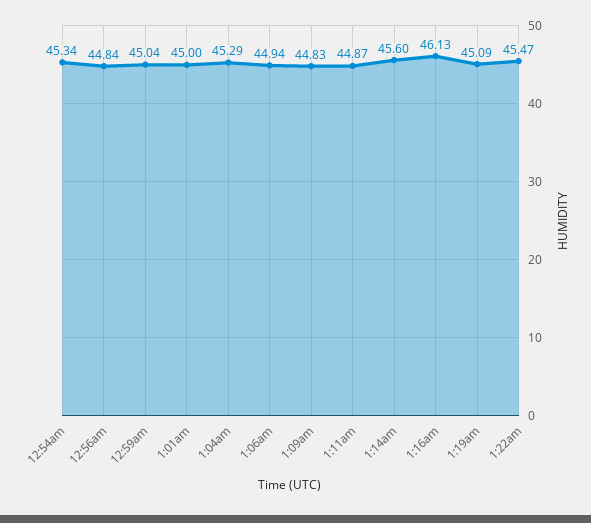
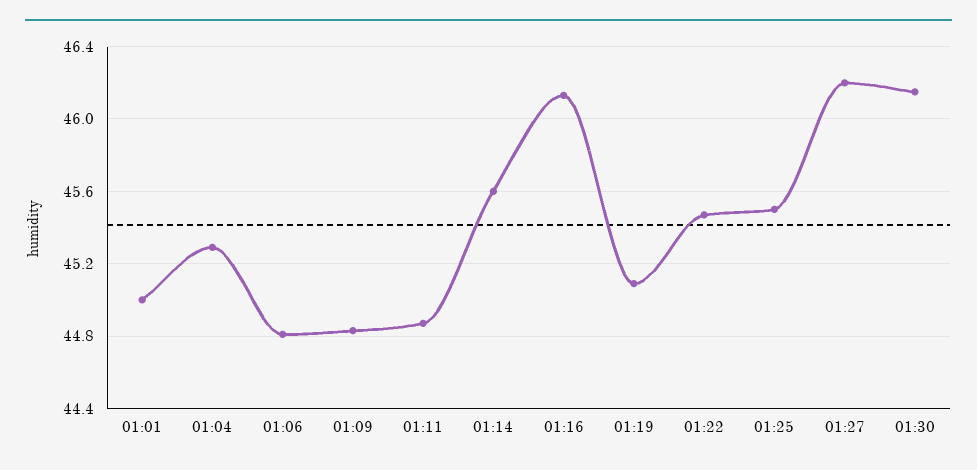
12:54am: 45.34 -> none
12:56am: 44.84 -> none
12:59am: 45.04 -> none
1:06am: 44.94 -> 44.8
01:25: none -> 45.5
01:27: none -> 46.2
01:30: none -> 46.15

